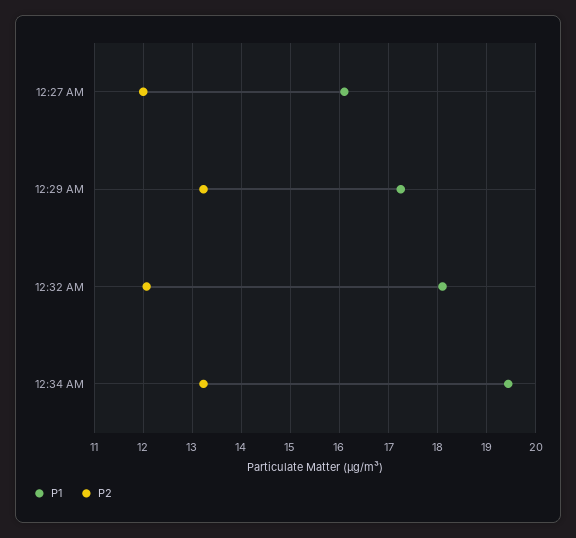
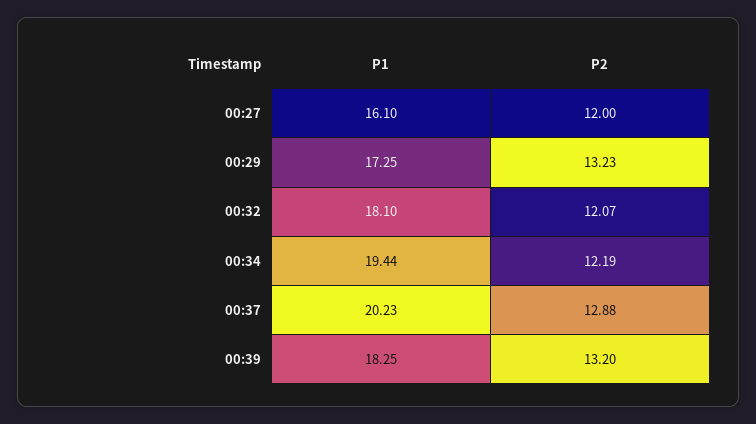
P2, 12:34 AM: 13.2 -> 12.19
P1, 00:37: none -> 20.23
P2, 00:37: none -> 12.88
P1, 00:39: none -> 18.25
P2, 00:39: none -> 13.2

